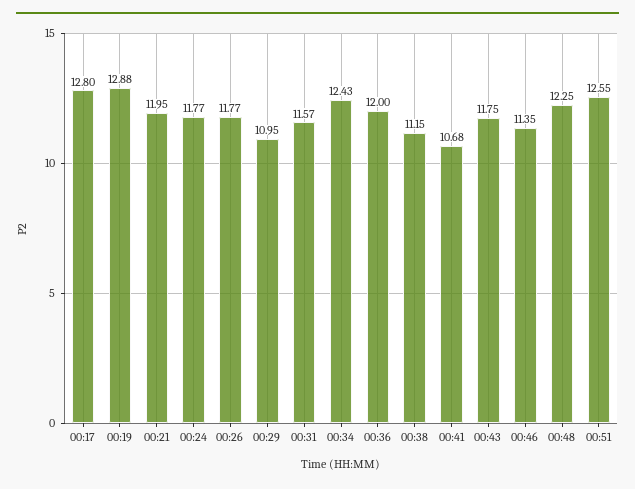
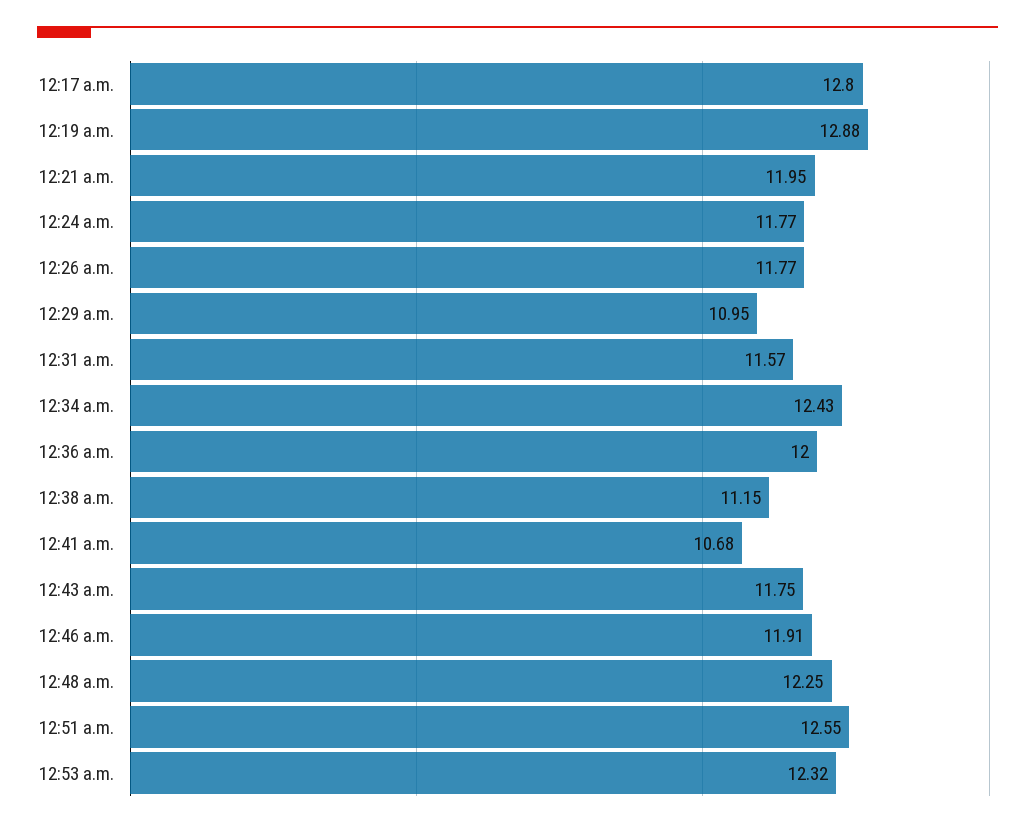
00:46: 11.35 -> 11.91
12:53 a.m.: none -> 12.32

